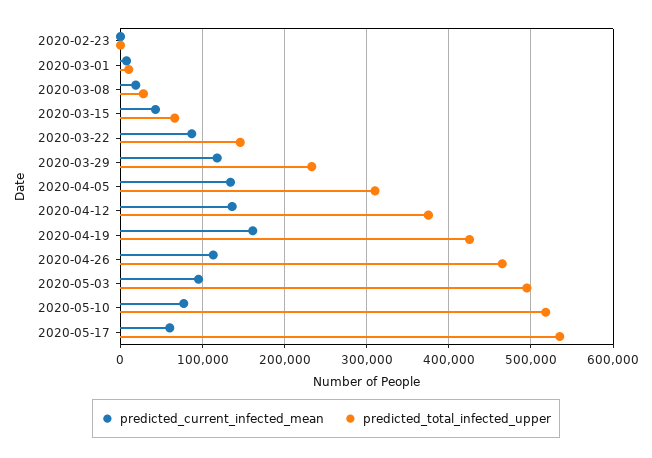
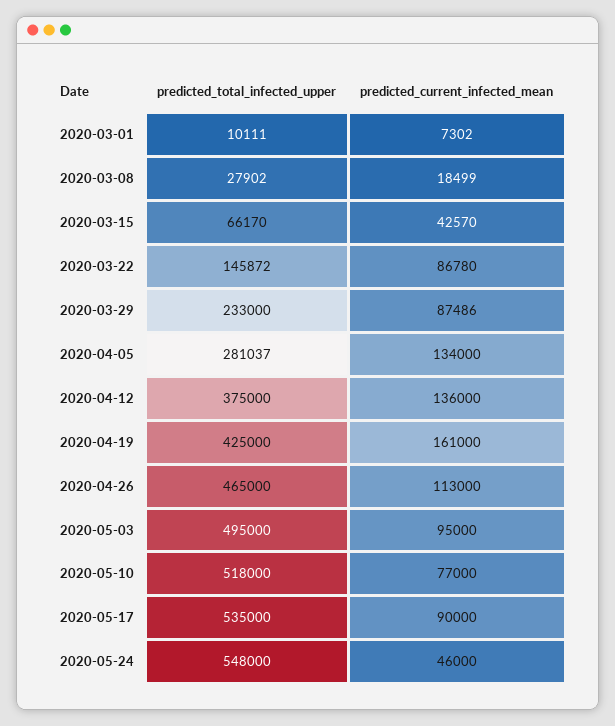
predicted_current_infected_mean, 2020-02-23: 0 -> none
predicted_total_infected_upper, 2020-02-23: 0 -> none
predicted_current_infected_mean, 2020-03-29: 120000 -> 87486
predicted_total_infected_upper, 2020-04-05: 310000 -> 281037
predicted_current_infected_mean, 2020-05-17: 60000 -> 90000
predicted_total_infected_upper, 2020-05-24: none -> 548000
predicted_current_infected_mean, 2020-05-24: none -> 46000

